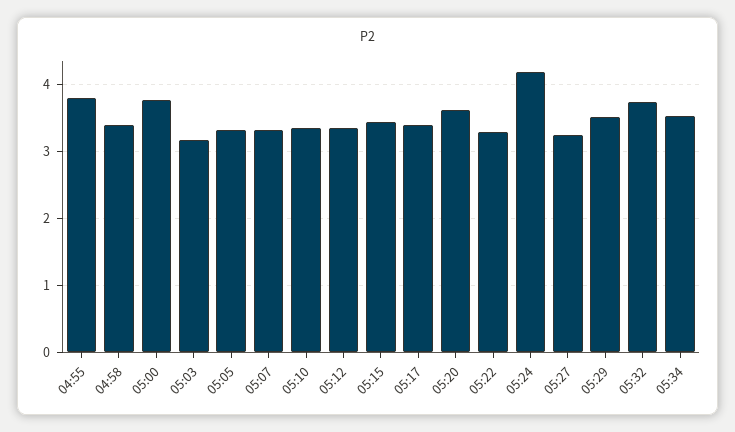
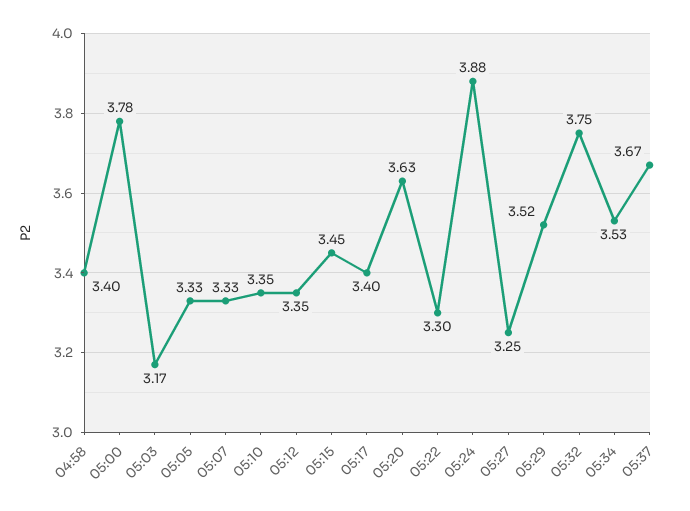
04:55: 3.8 -> none
05:24: 4.2 -> 3.88
05:37: none -> 3.67

